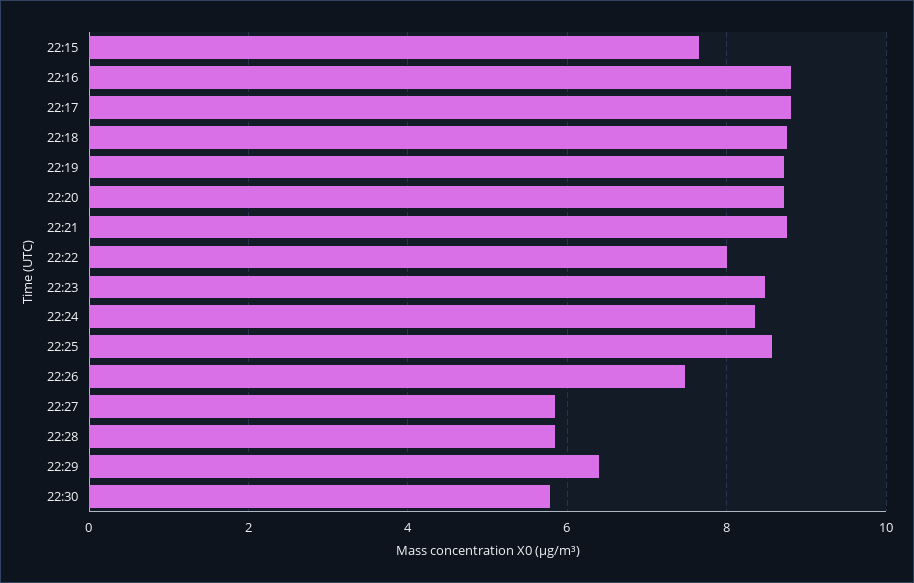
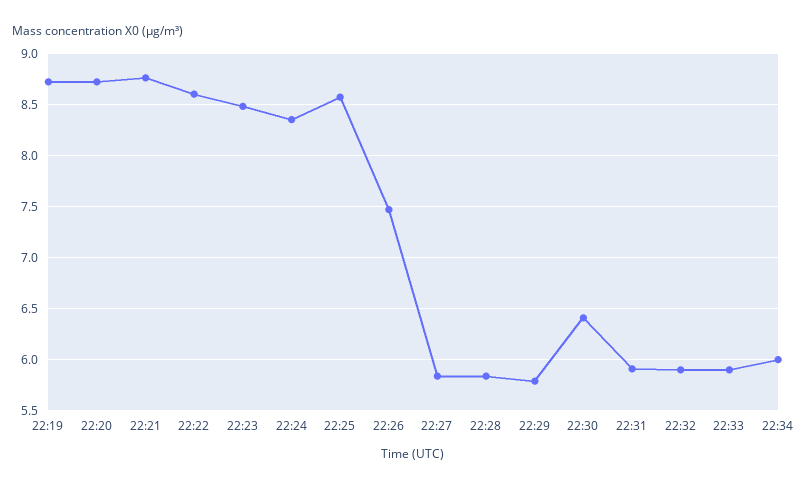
22:15: 7.6 -> none
22:16: 8.8 -> none
22:17: 8.8 -> none
22:18: 8.8 -> none
22:22: 8 -> 8.6
22:29: 6.4 -> 5.8
22:30: 5.8 -> 6.4
22:31: none -> 5.9
22:32: none -> 5.9
22:33: none -> 5.9
22:34: none -> 6

